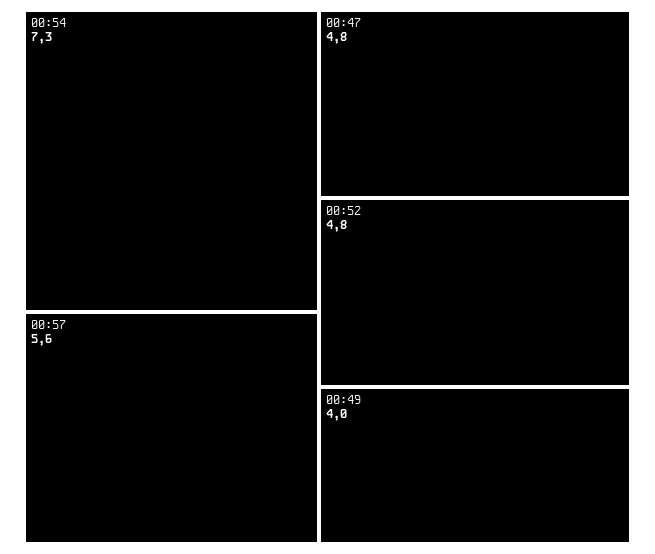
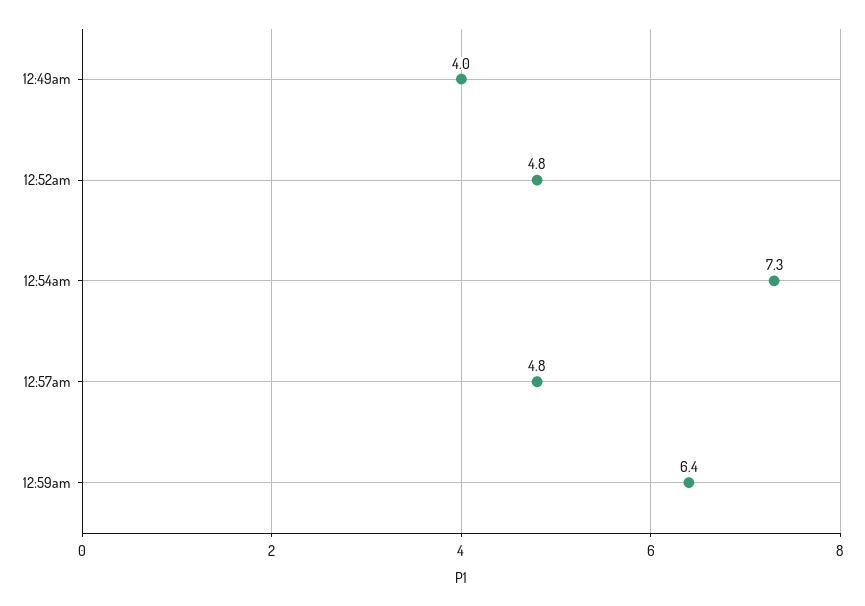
00:57: 5.6 -> 4.8
00:47: 4.8 -> none
12:59am: none -> 6.4

